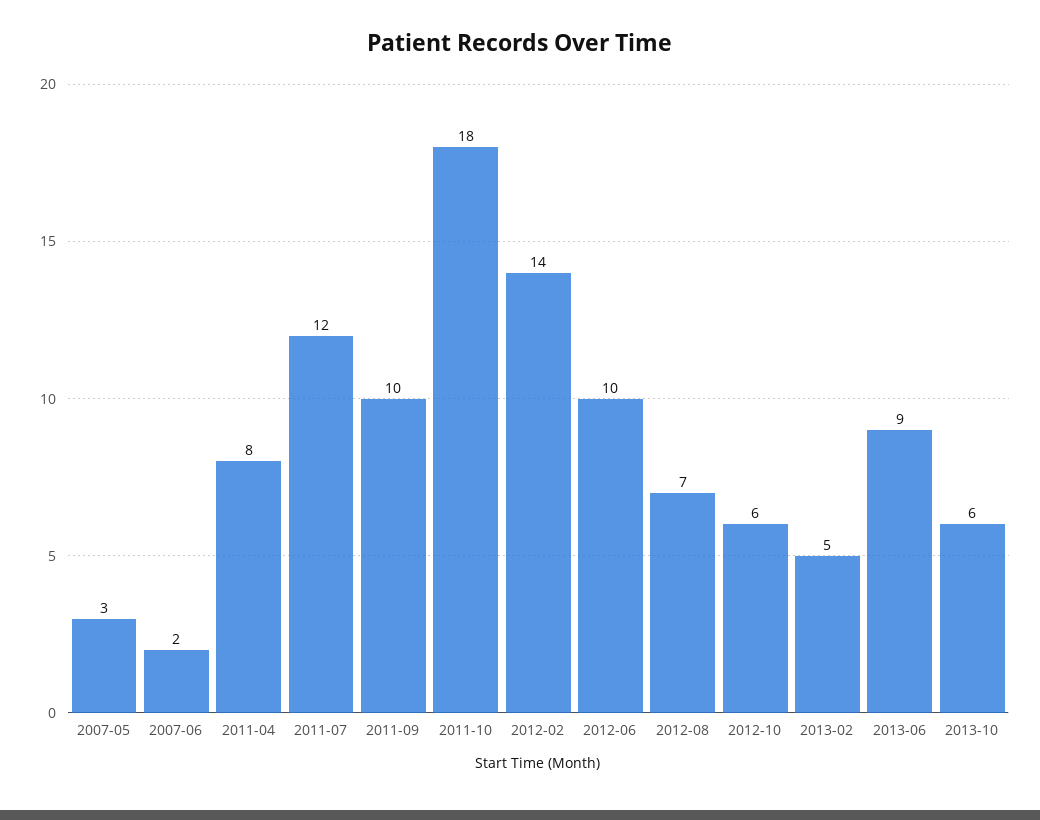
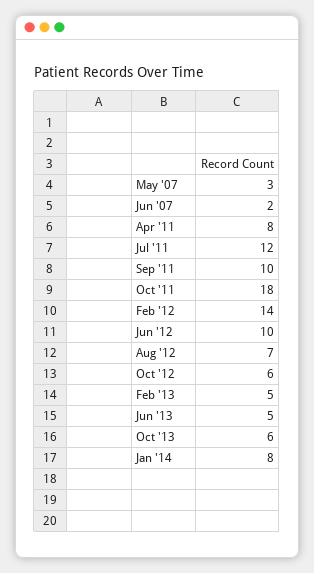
2013-06: 9 -> 5
Jan '14: none -> 8

